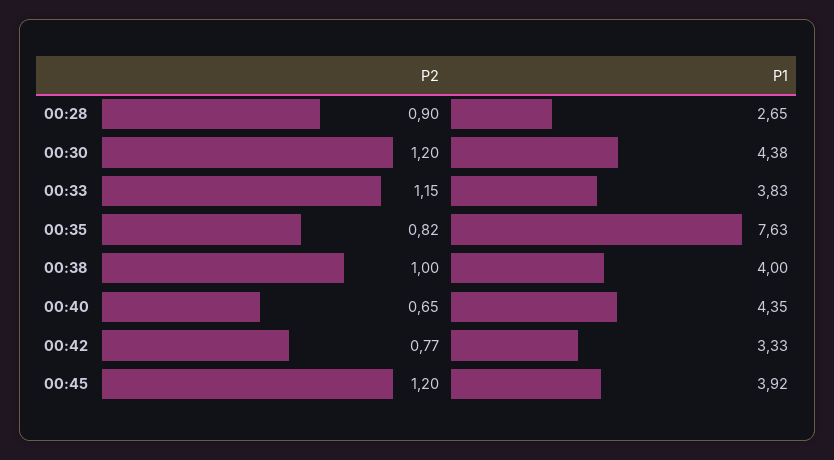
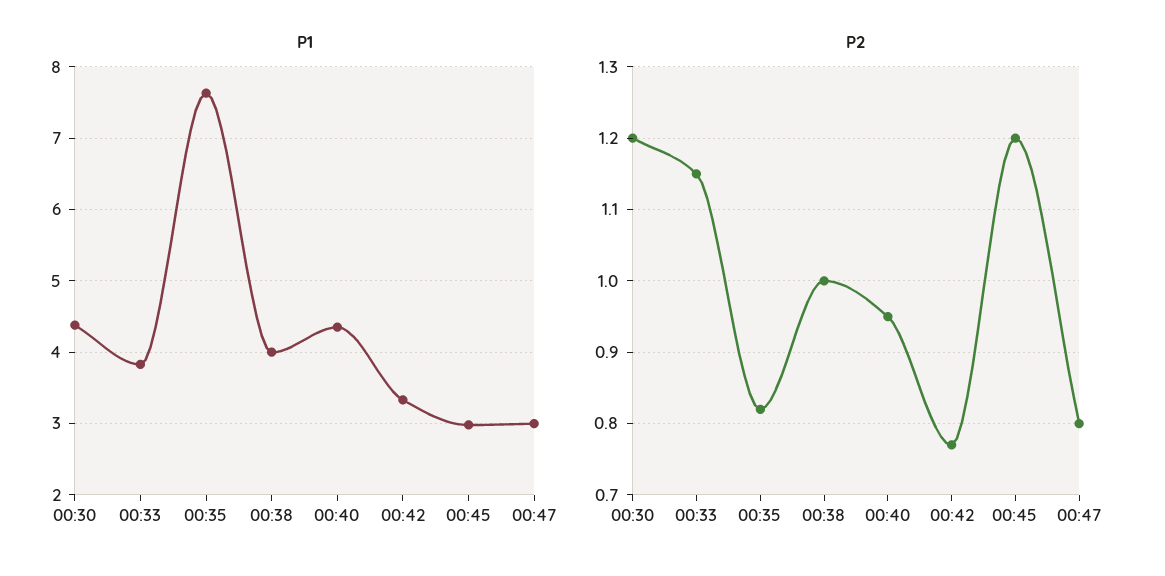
P2, 00:28: 0.9 -> none
P1, 00:28: 2.65 -> none
P2, 00:40: 0.65 -> 0.95
P1, 00:45: 3.92 -> 3
P1, 00:47: none -> 3
P2, 00:47: none -> 0.8

